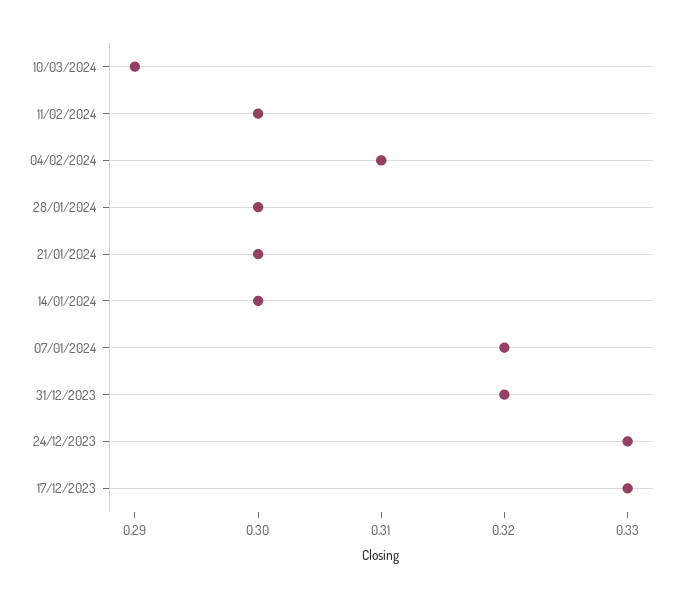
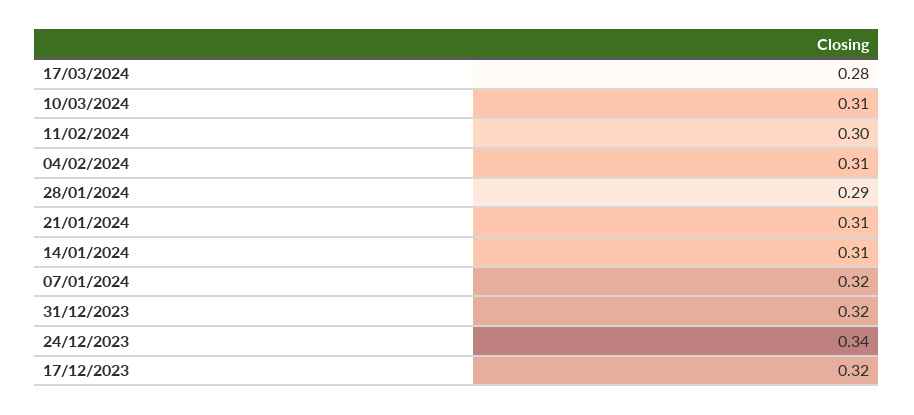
10/03/2024: 0.29 -> 0.31
28/01/2024: 0.3 -> 0.29
21/01/2024: 0.3 -> 0.31
14/01/2024: 0.3 -> 0.31
24/12/2023: 0.33 -> 0.34
17/12/2023: 0.33 -> 0.32
17/03/2024: none -> 0.28

